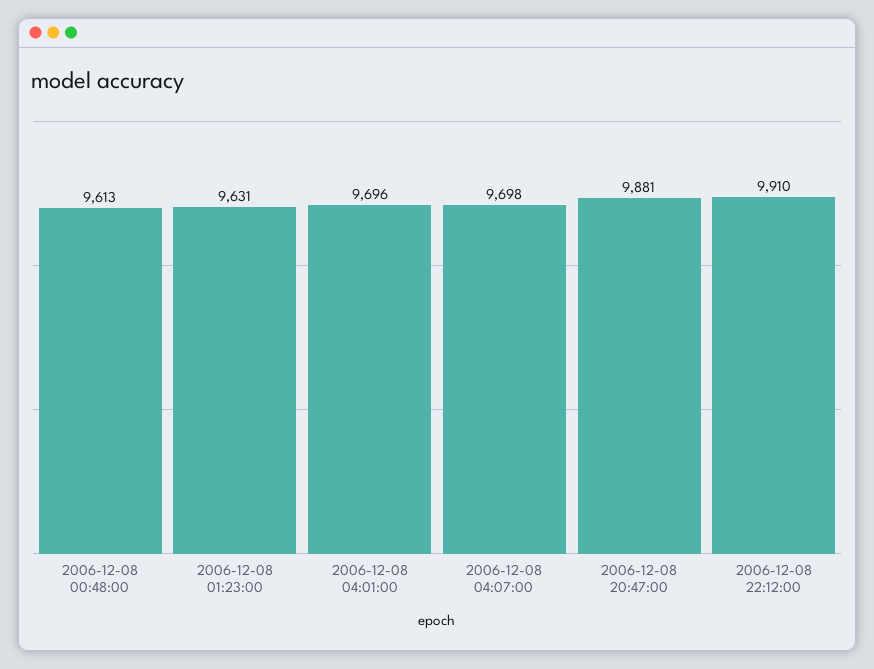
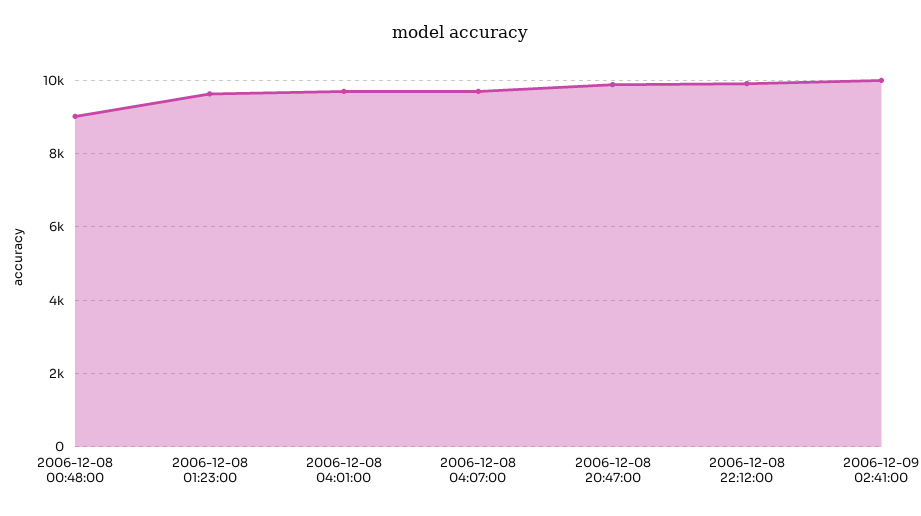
2006-12-08 00:48:00: 9613 -> 9000
2006-12-09 02:41:00: none -> 10000

